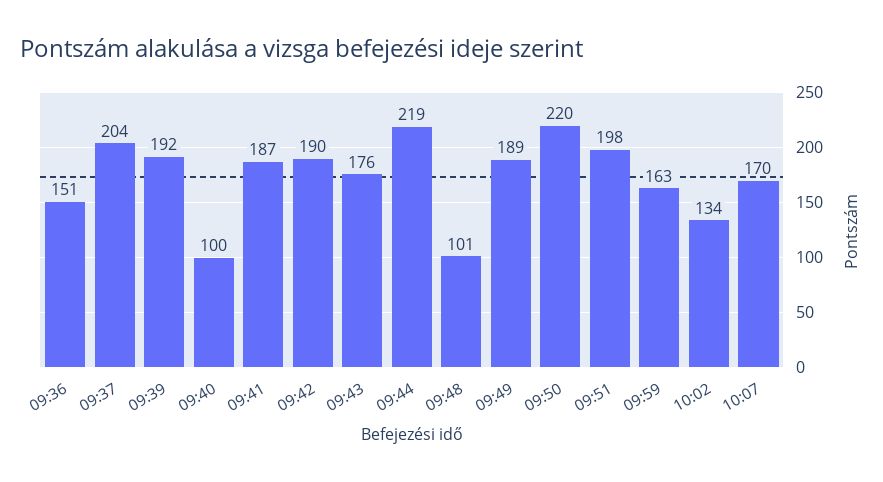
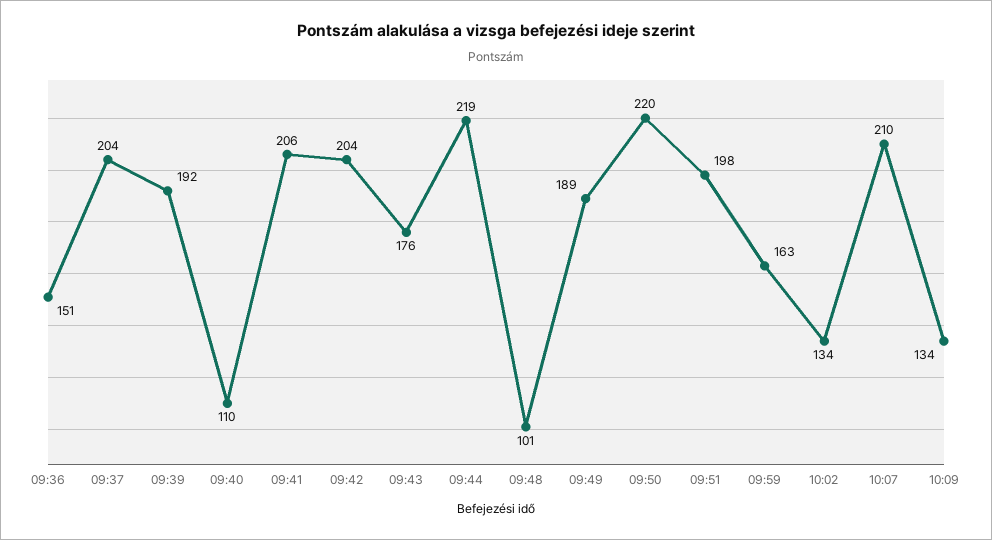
09:40: 100 -> 110
09:41: 187 -> 206
09:42: 190 -> 204
10:07: 170 -> 210
10:09: none -> 134

